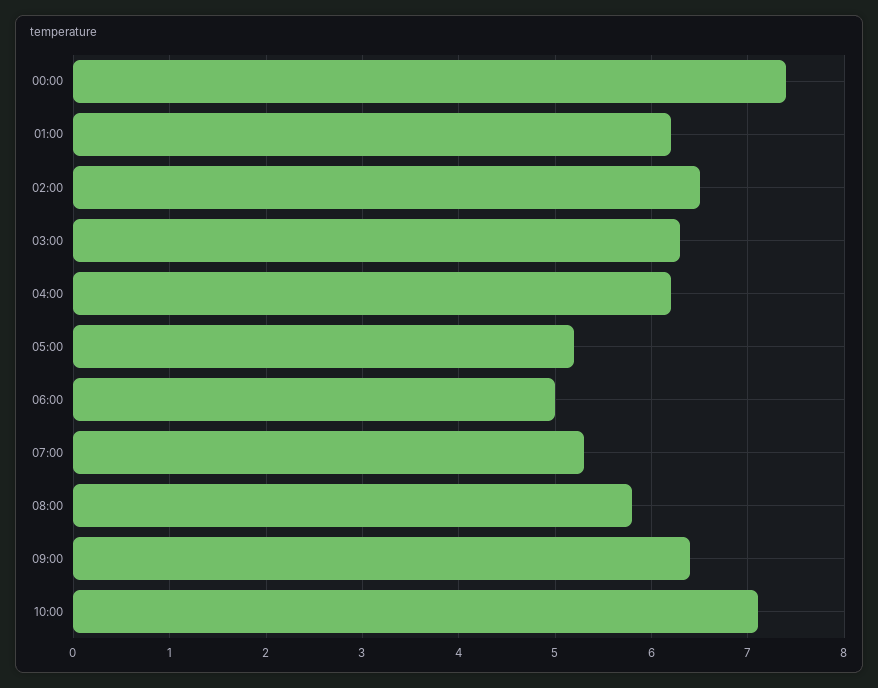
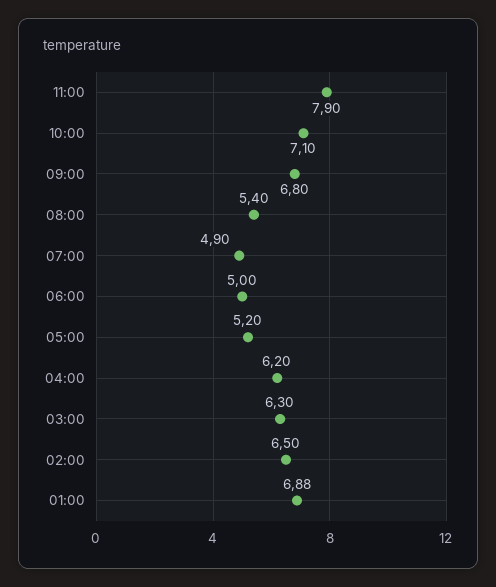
00:00: 7.4 -> none
01:00: 6.2 -> 6.88
07:00: 5.3 -> 4.9
08:00: 5.8 -> 5.4
09:00: 6.4 -> 6.8
11:00: none -> 7.9

